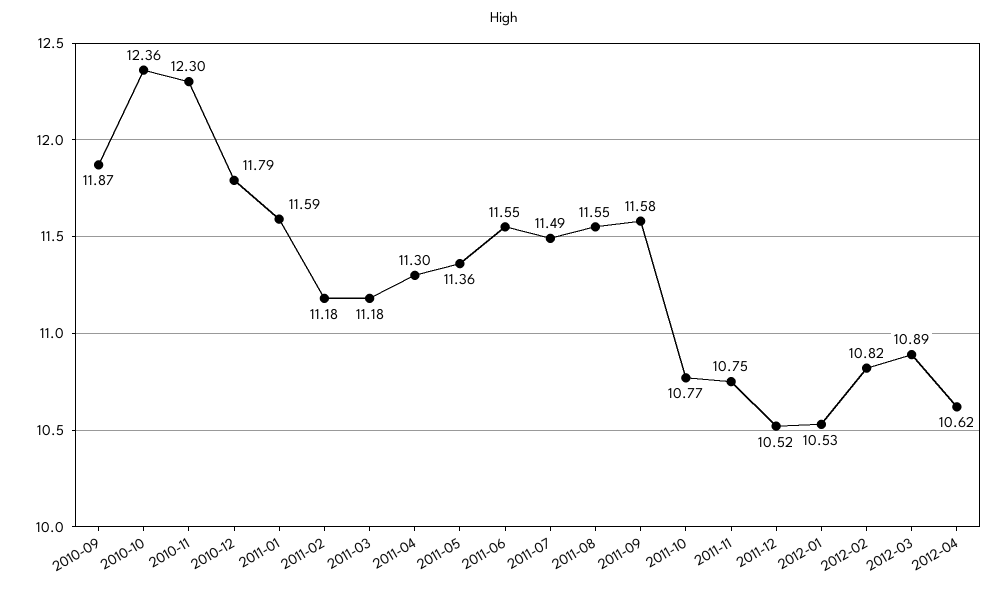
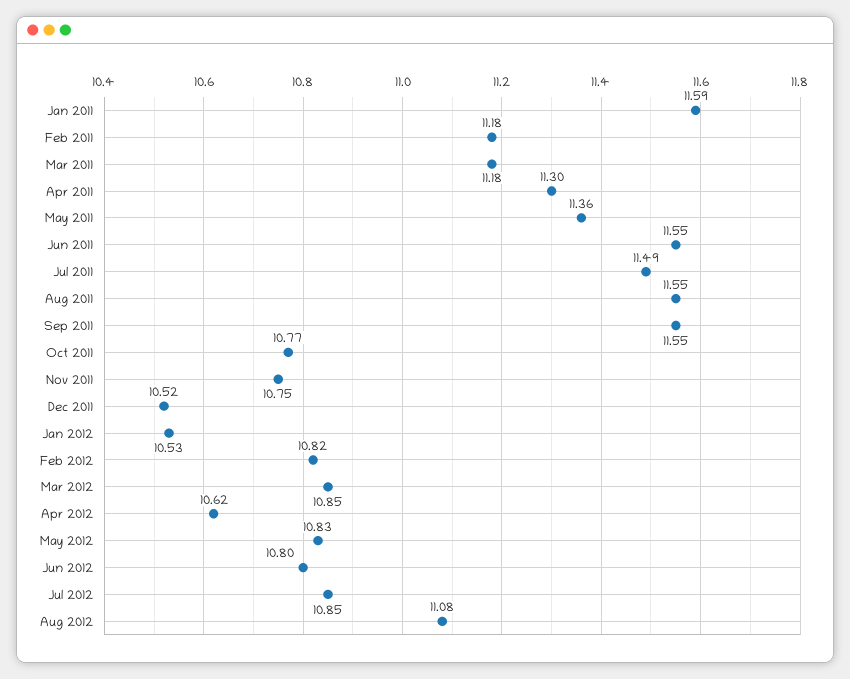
2010-09: 11.87 -> none
2010-10: 12.36 -> none
2010-11: 12.3 -> none
2010-12: 11.79 -> none
2011-09: 11.58 -> 11.55
2012-03: 10.89 -> 10.85
May 2012: none -> 10.83
Jun 2012: none -> 10.8
Jul 2012: none -> 10.85
Aug 2012: none -> 11.08

